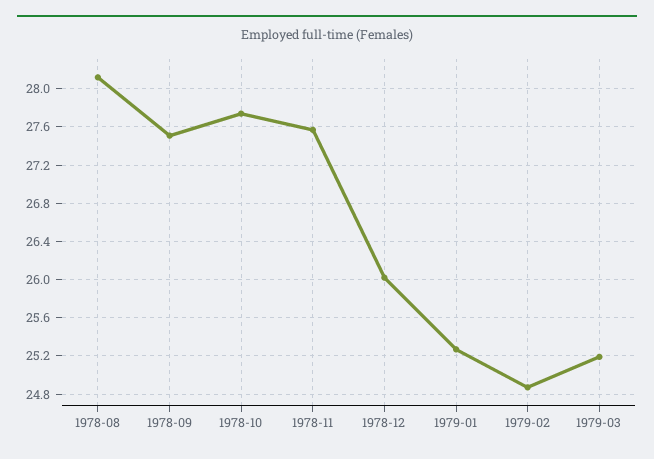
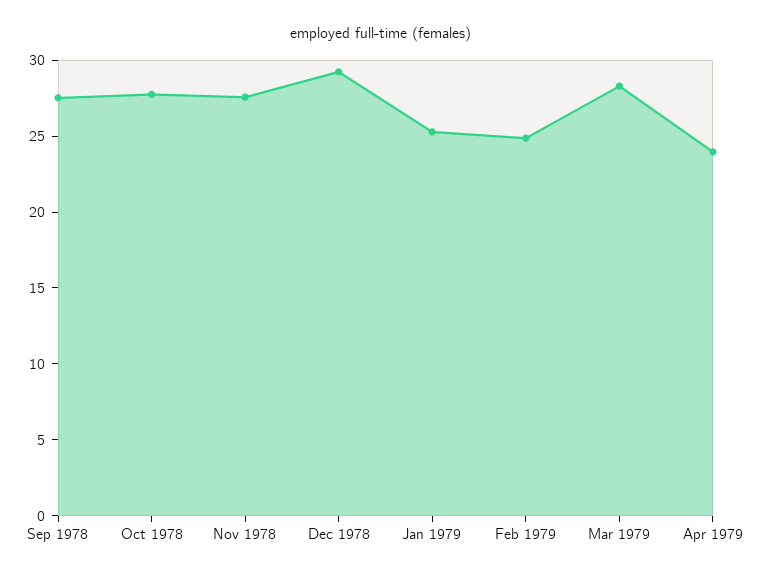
1978-08: 28.1 -> none
1978-12: 26 -> 29
1979-03: 25.2 -> 28
Apr 1979: none -> 24

